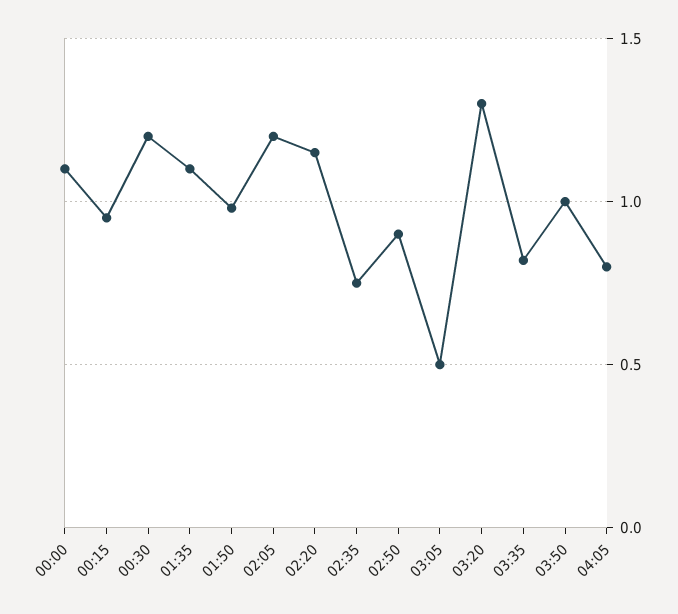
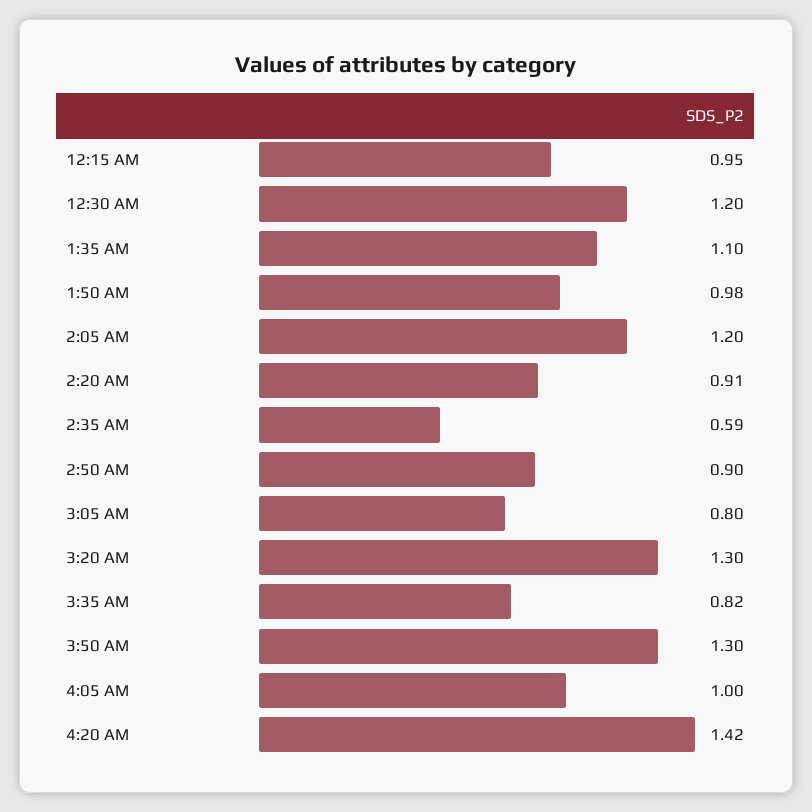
00:00: 1.1 -> none
02:20: 1.15 -> 0.91
02:35: 0.75 -> 0.59
03:05: 0.5 -> 0.8
03:50: 1 -> 1.3
04:05: 0.8 -> 1
4:20 AM: none -> 1.42

